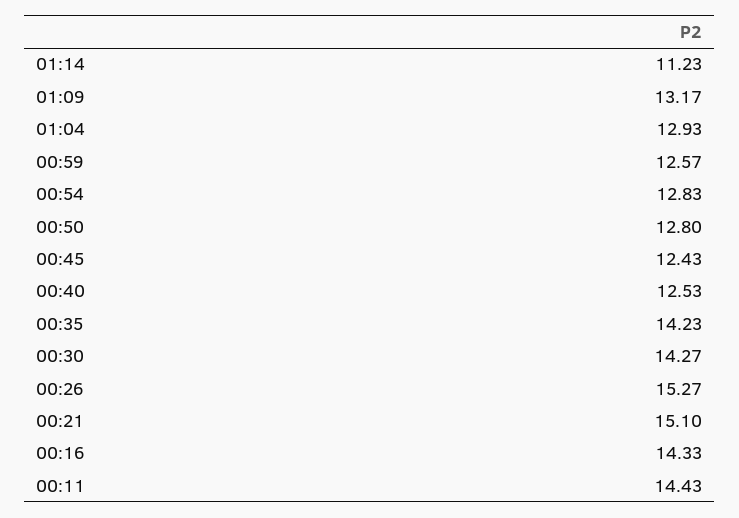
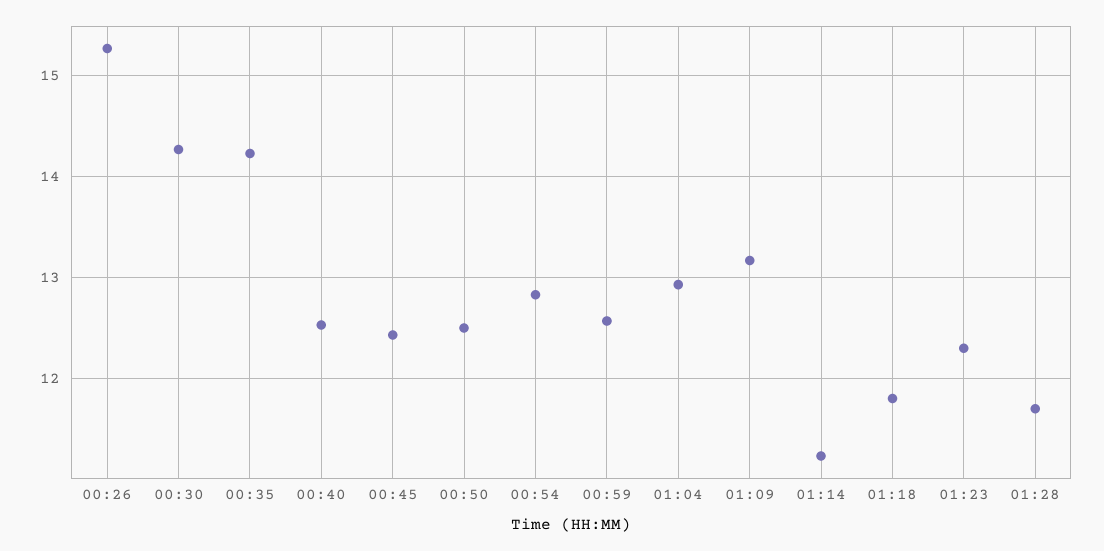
00:50: 12.8 -> 12.5
00:21: 15.1 -> none
00:16: 14.33 -> none
00:11: 14.43 -> none
01:18: none -> 11.8
01:23: none -> 12.3
01:28: none -> 11.7

